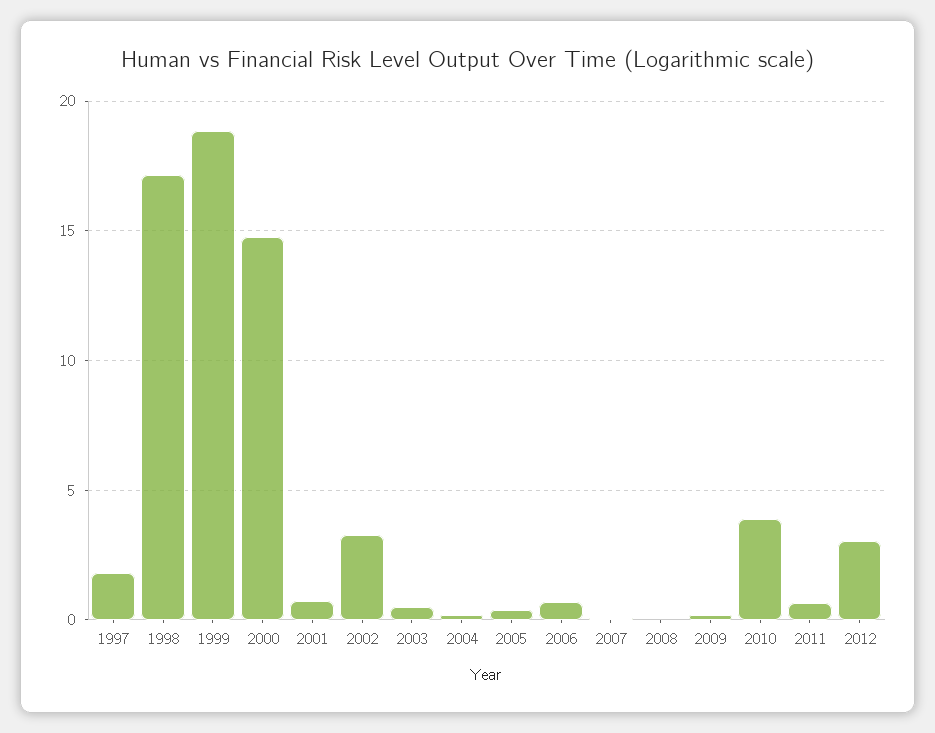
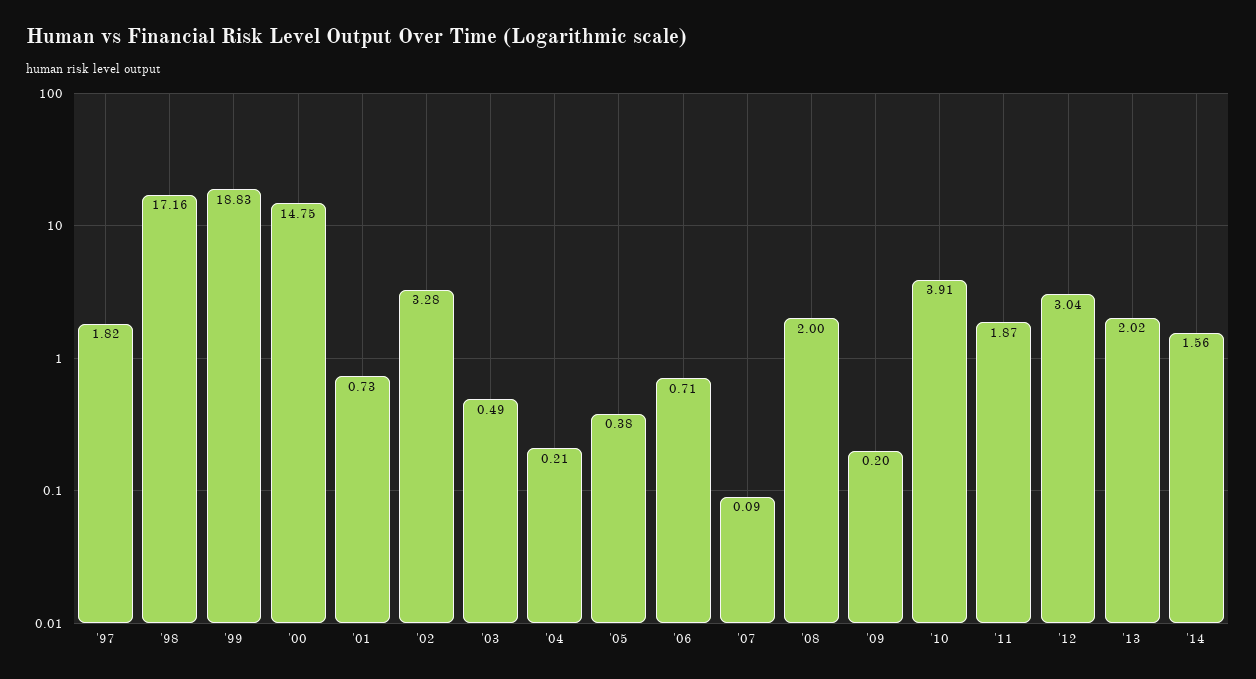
2008: 0 -> 2
2011: 0.5 -> 1.87
'13: none -> 2.02
'14: none -> 1.56

